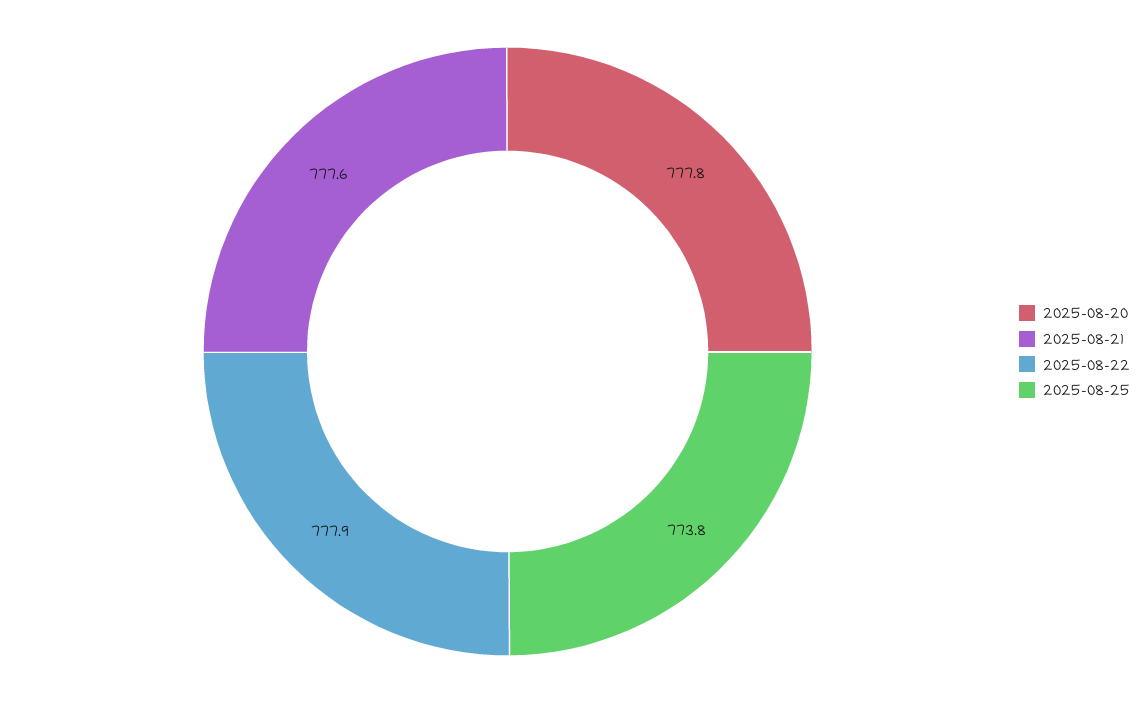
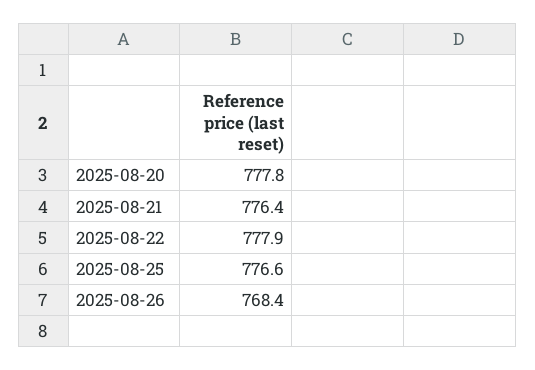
2025-08-21: 777.6 -> 776.4
2025-08-25: 773.8 -> 776.6
2025-08-26: none -> 768.4

